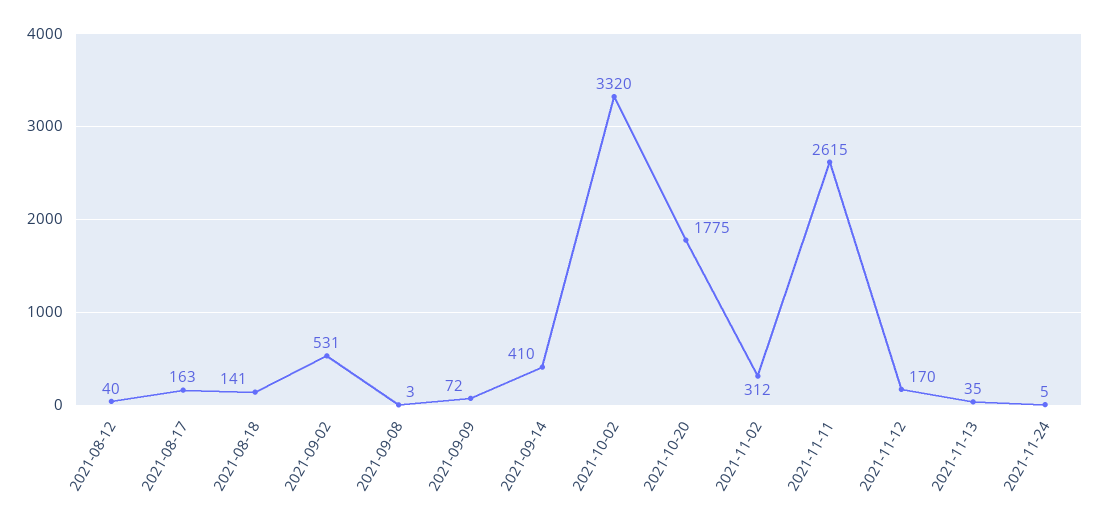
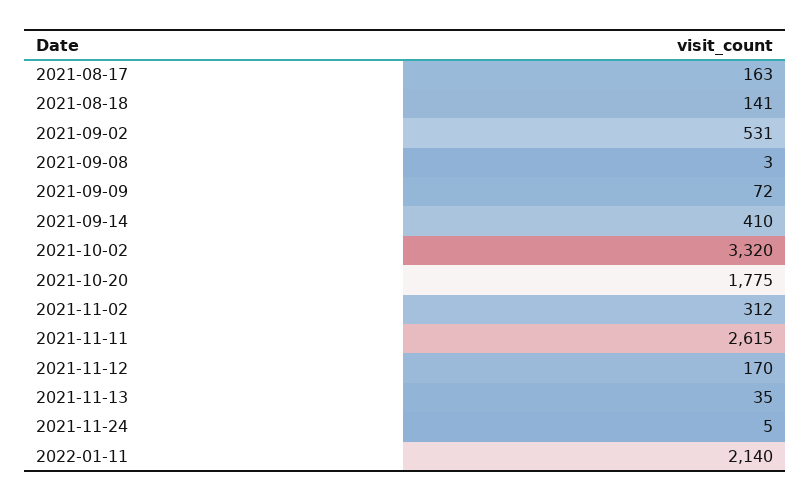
2021-08-12: 40 -> none
2022-01-11: none -> 2140

